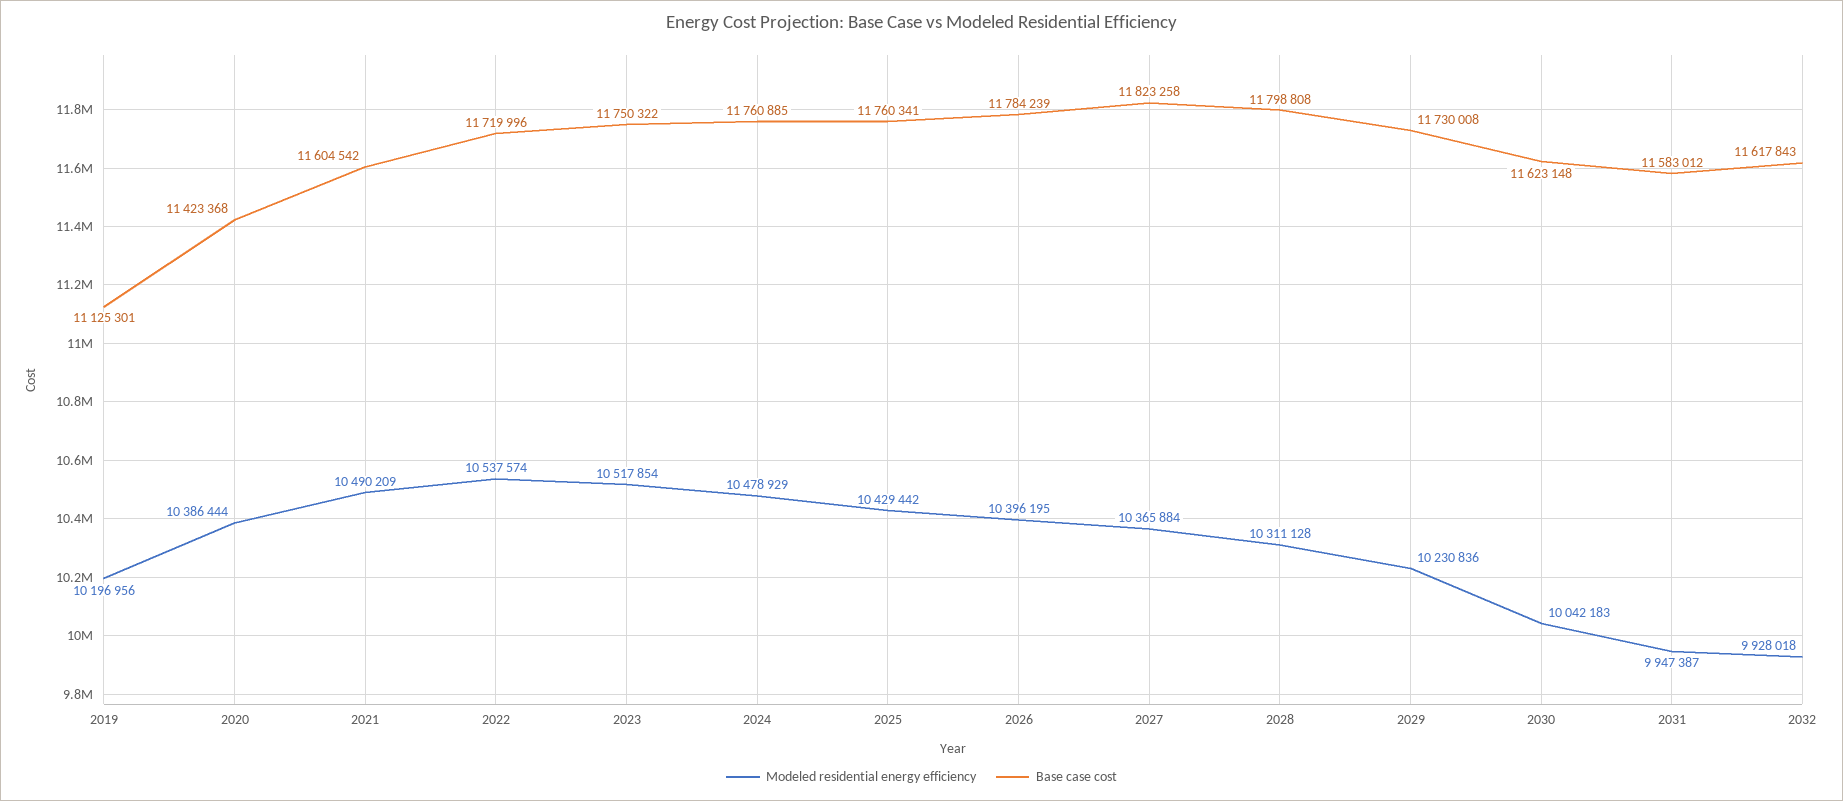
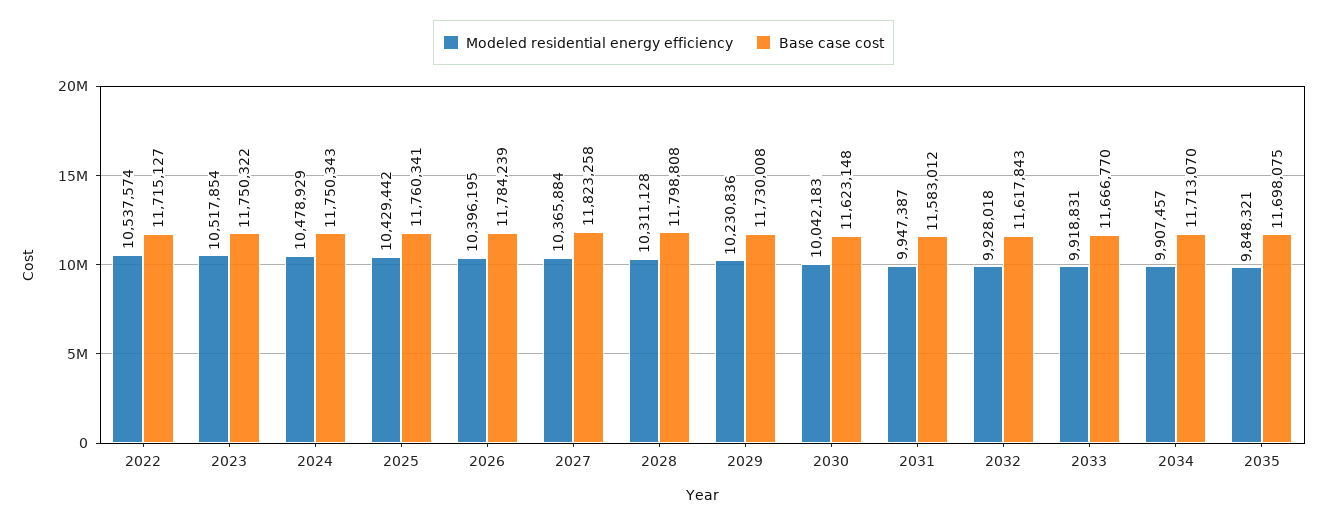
Modeled residential energy efficiency, 2019: 10196956 -> none
Base case cost, 2019: 11125301 -> none
Modeled residential energy efficiency, 2020: 10386444 -> none
Base case cost, 2020: 11423368 -> none
Modeled residential energy efficiency, 2021: 10490209 -> none
Base case cost, 2021: 11604542 -> none
Base case cost, 2022: 11719996 -> 11715127
Base case cost, 2024: 11760885 -> 11750343
Modeled residential energy efficiency, 2033: none -> 9918831
Base case cost, 2033: none -> 11666770
Modeled residential energy efficiency, 2034: none -> 9907457
Base case cost, 2034: none -> 11713070
Modeled residential energy efficiency, 2035: none -> 9848321
Base case cost, 2035: none -> 11698075

